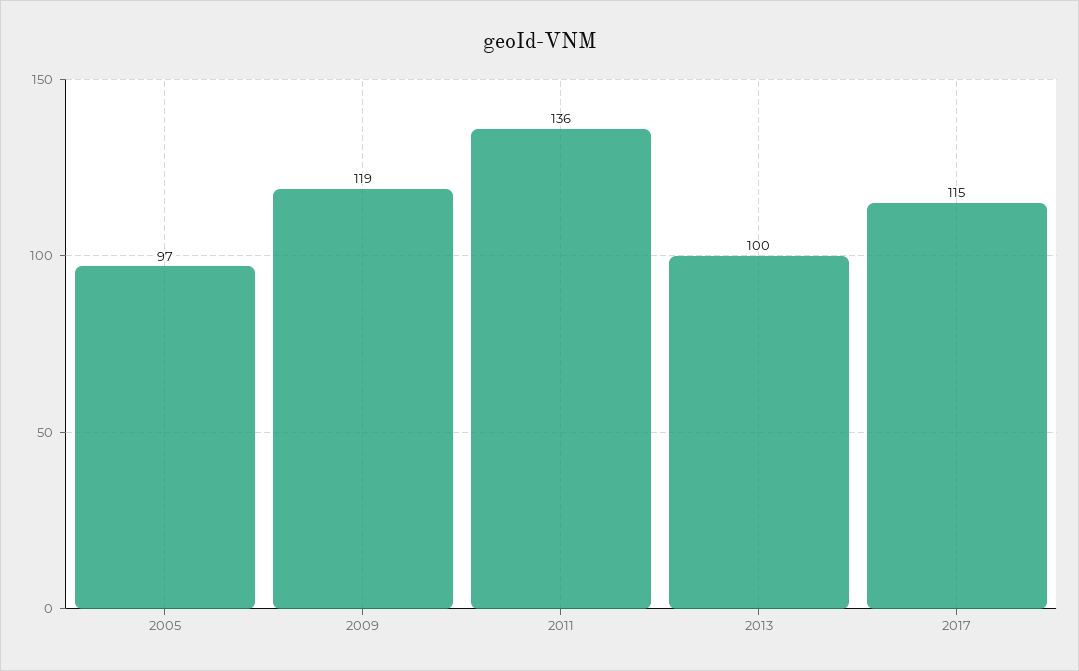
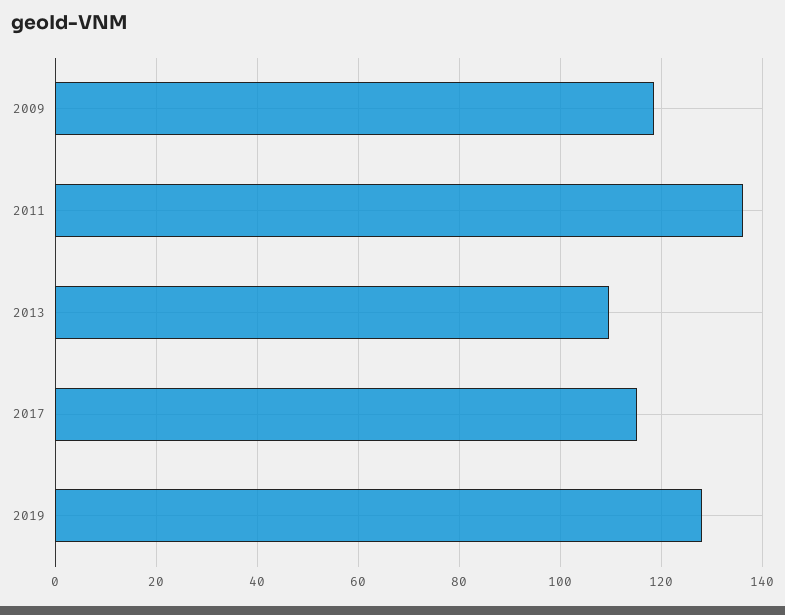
2005: 97 -> none
2013: 100 -> 110
2019: none -> 128

